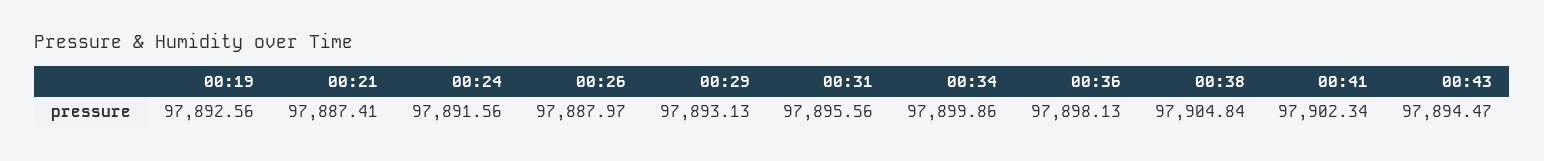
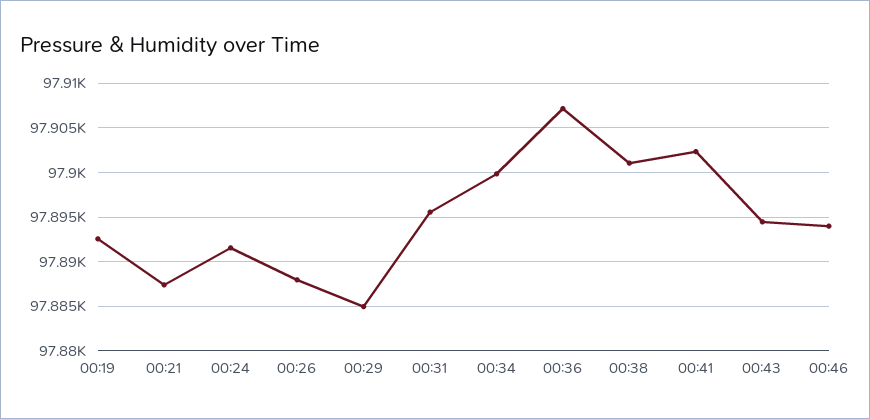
00:29: 97893.13 -> 97885
00:36: 97898.13 -> 97907
00:38: 97904.84 -> 97901
00:46: none -> 97894

